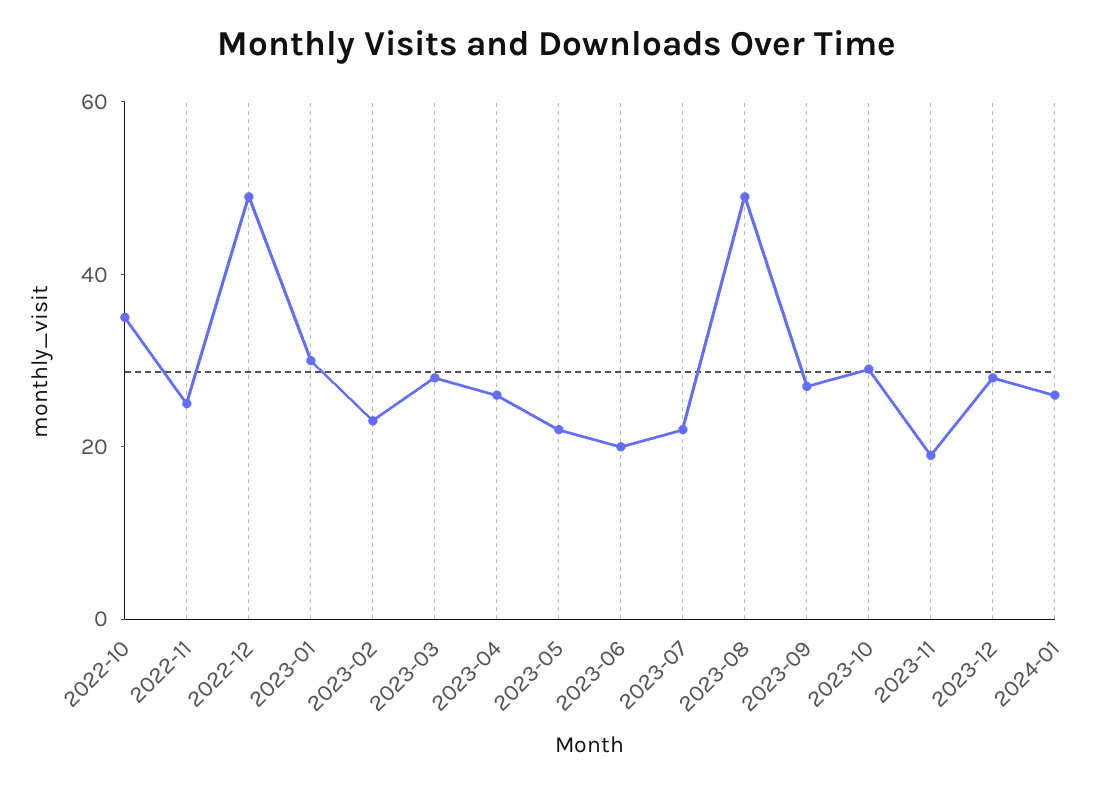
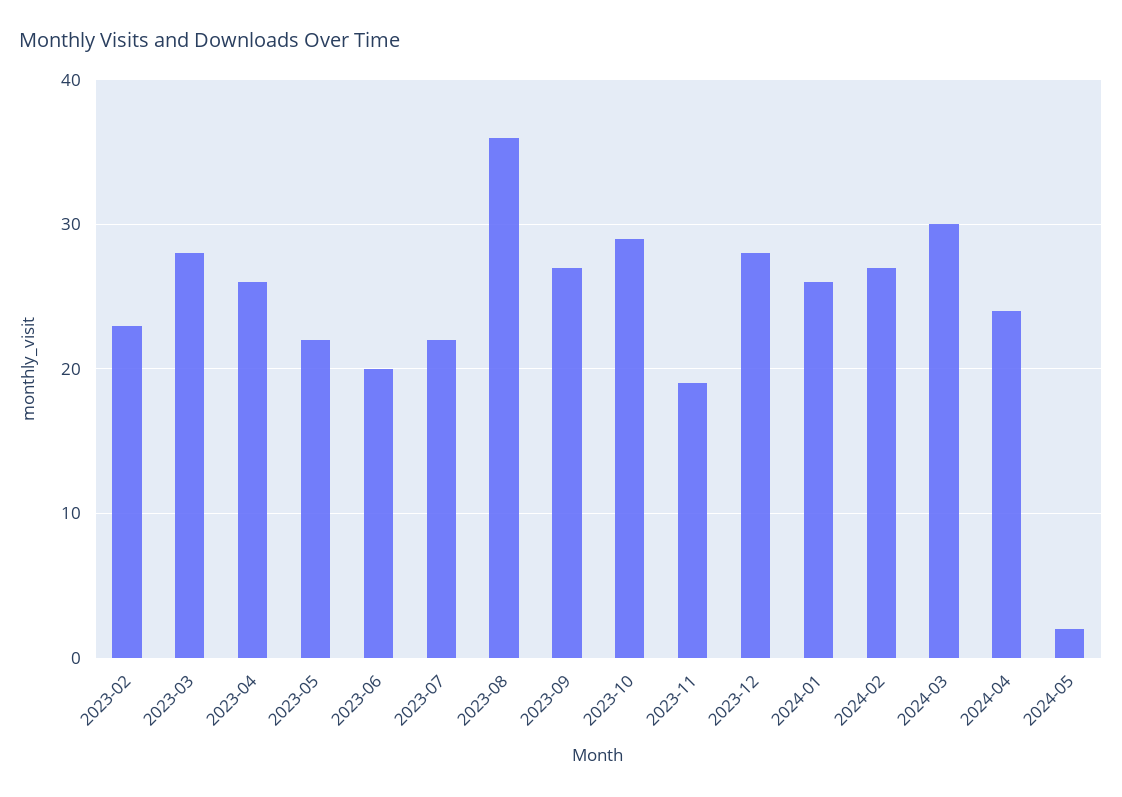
2022-10: 35 -> none
2022-11: 25 -> none
2022-12: 50 -> none
2023-01: 30 -> none
2023-08: 50 -> 36
2024-02: none -> 27
2024-03: none -> 30
2024-04: none -> 24
2024-05: none -> 2

